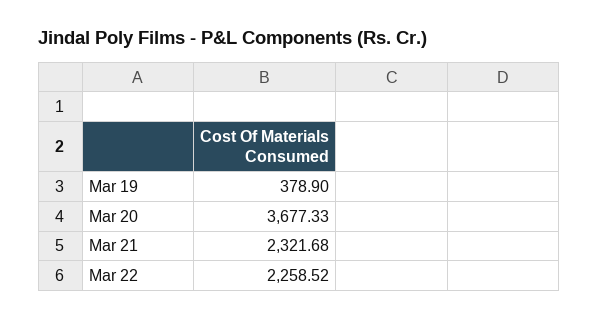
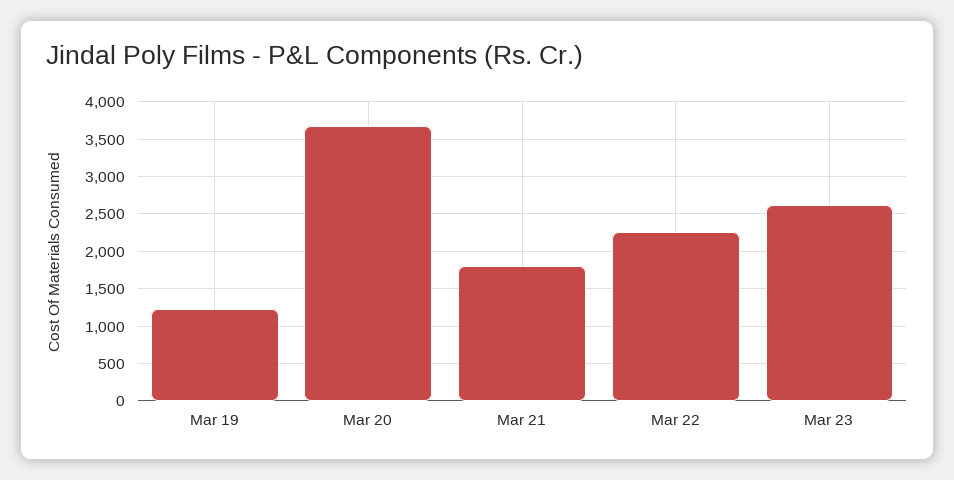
Mar 19: 378.9 -> 1200
Mar 21: 2321.68 -> 1800
Mar 23: none -> 2600

